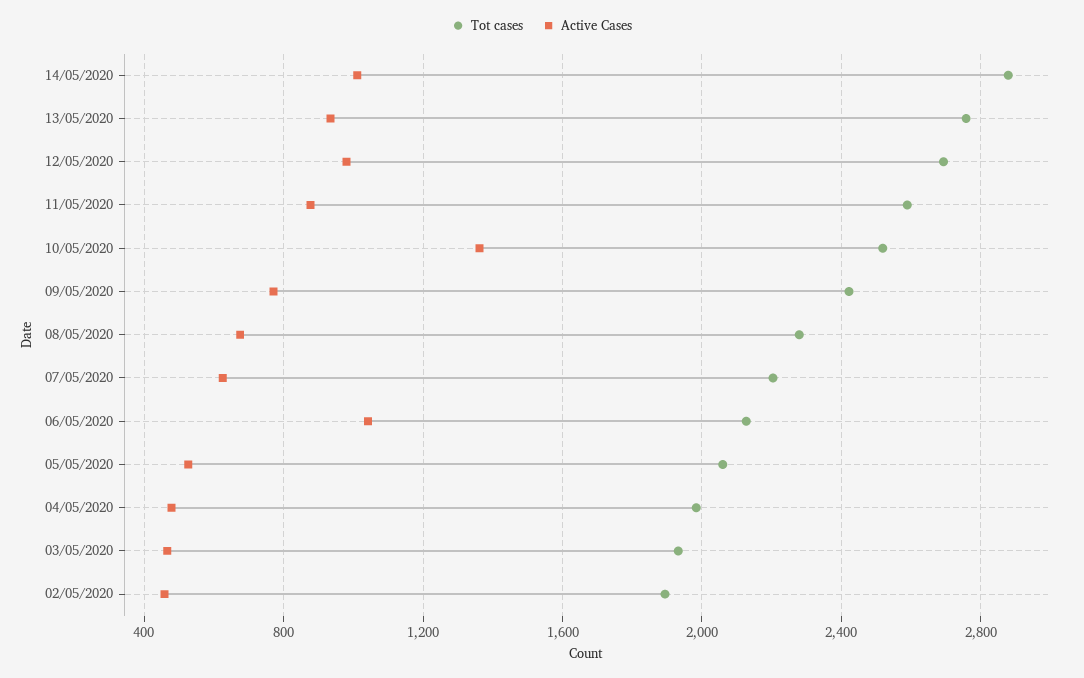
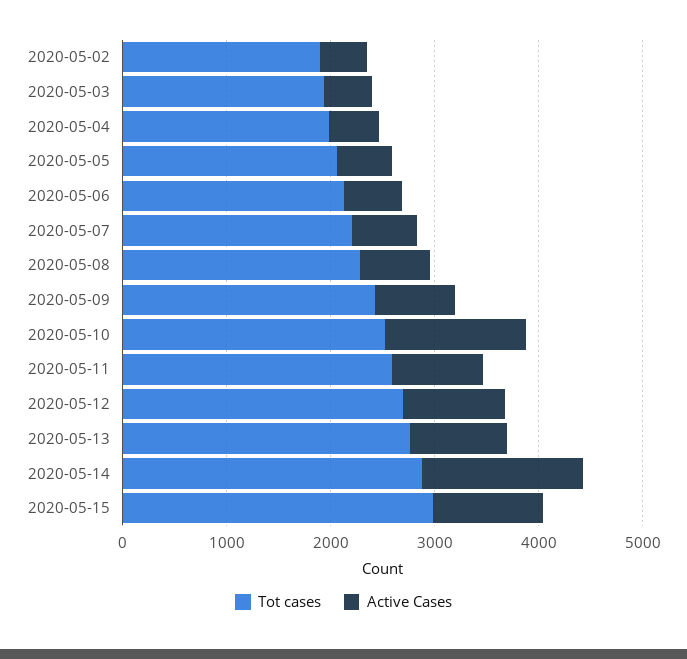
Active Cases, 14/05/2020: 1000 -> 1600
Active Cases, 06/05/2020: 1050 -> 600
Tot cases, 2020-05-15: none -> 3000
Active Cases, 2020-05-15: none -> 1000

